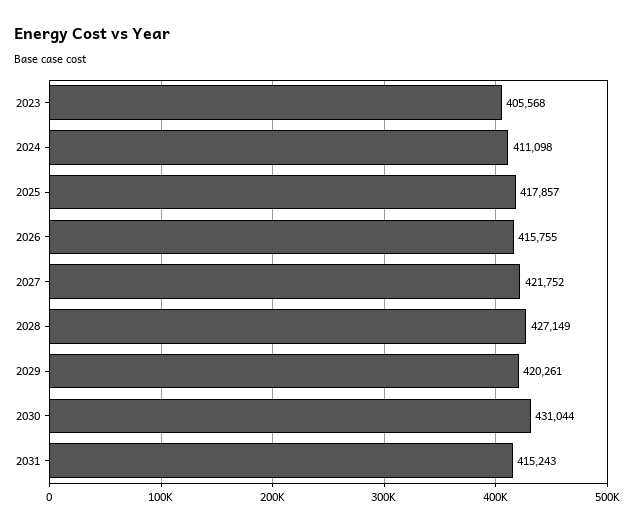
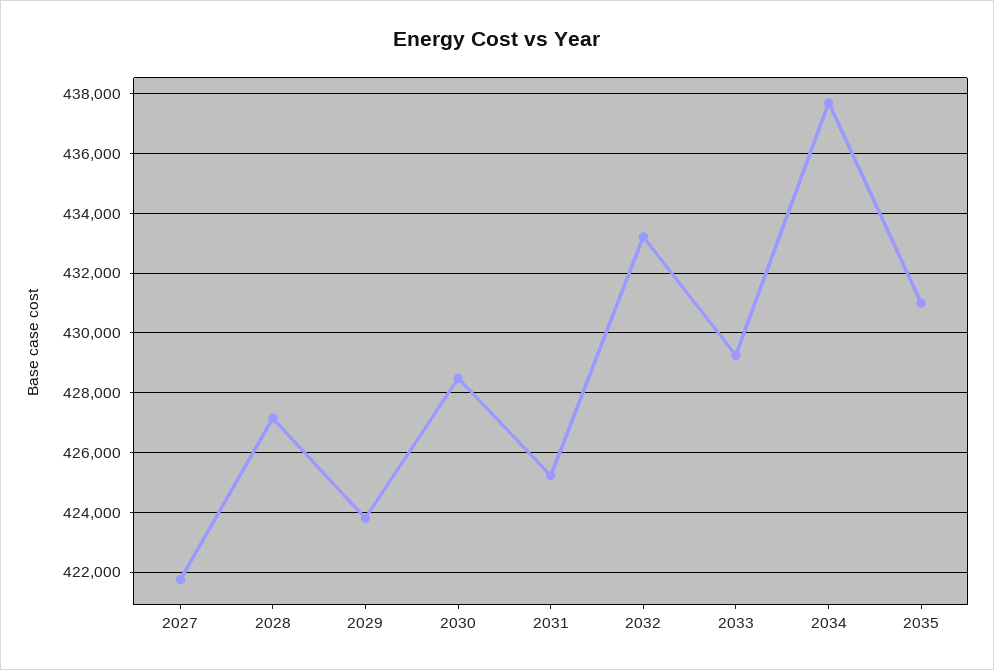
2023: 405568 -> none
2024: 411098 -> none
2025: 417857 -> none
2026: 415755 -> none
2029: 420261 -> 423750
2030: 431044 -> 428500
2031: 415243 -> 425250
2032: none -> 433250
2033: none -> 429250
2034: none -> 437750
2035: none -> 431000

